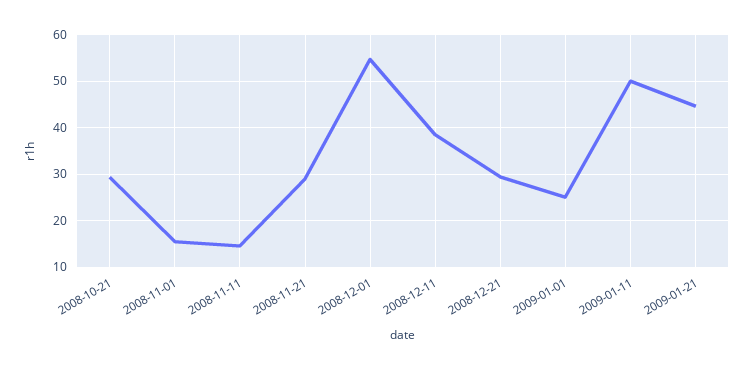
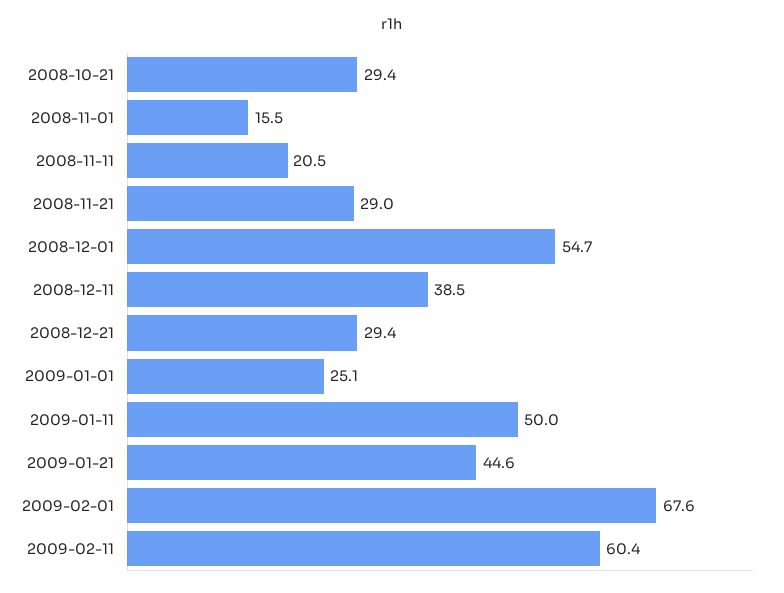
2008-11-11: 14 -> 20.5
2009-02-01: none -> 67.6
2009-02-11: none -> 60.4

